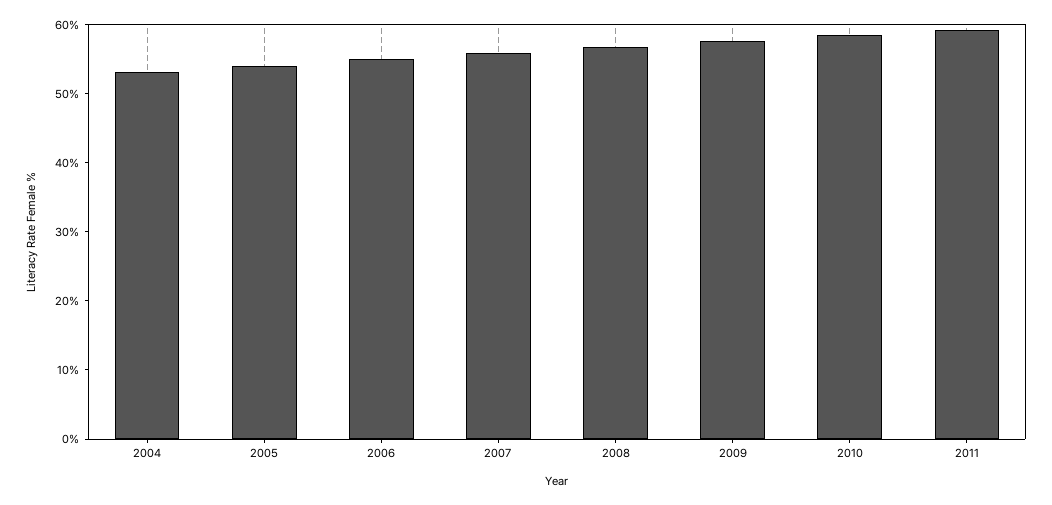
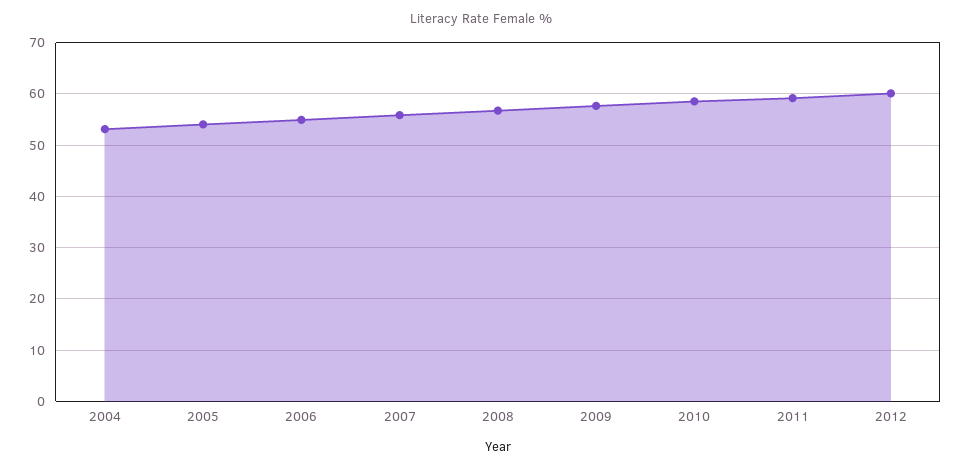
2012: none -> 60

